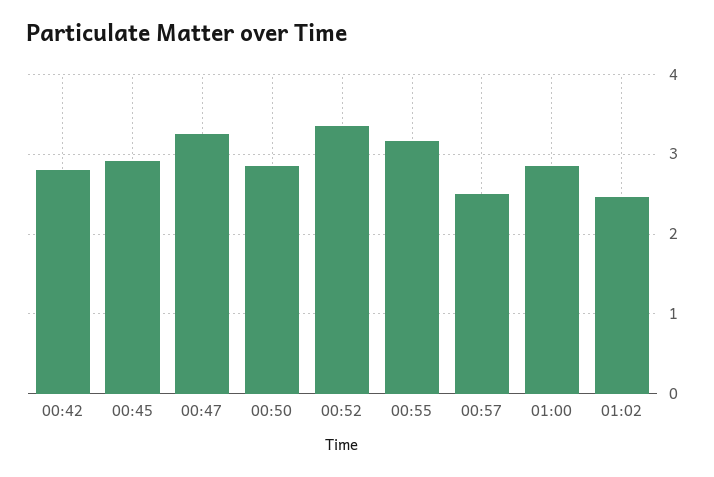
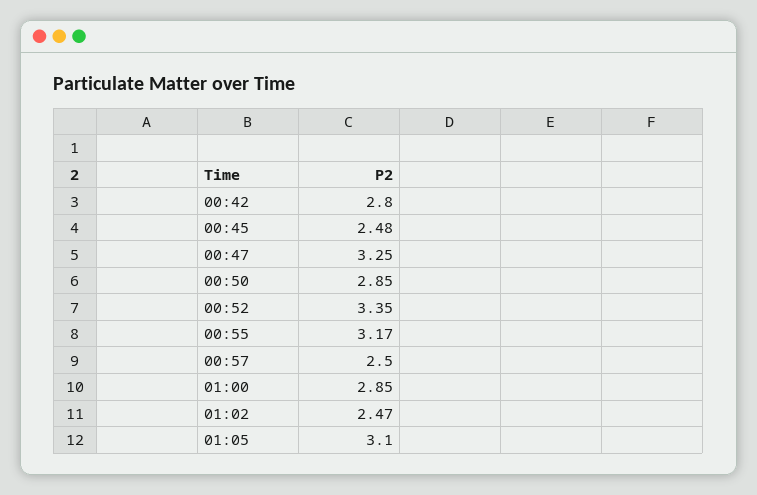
00:45: 2.9 -> 2.48
01:05: none -> 3.1

